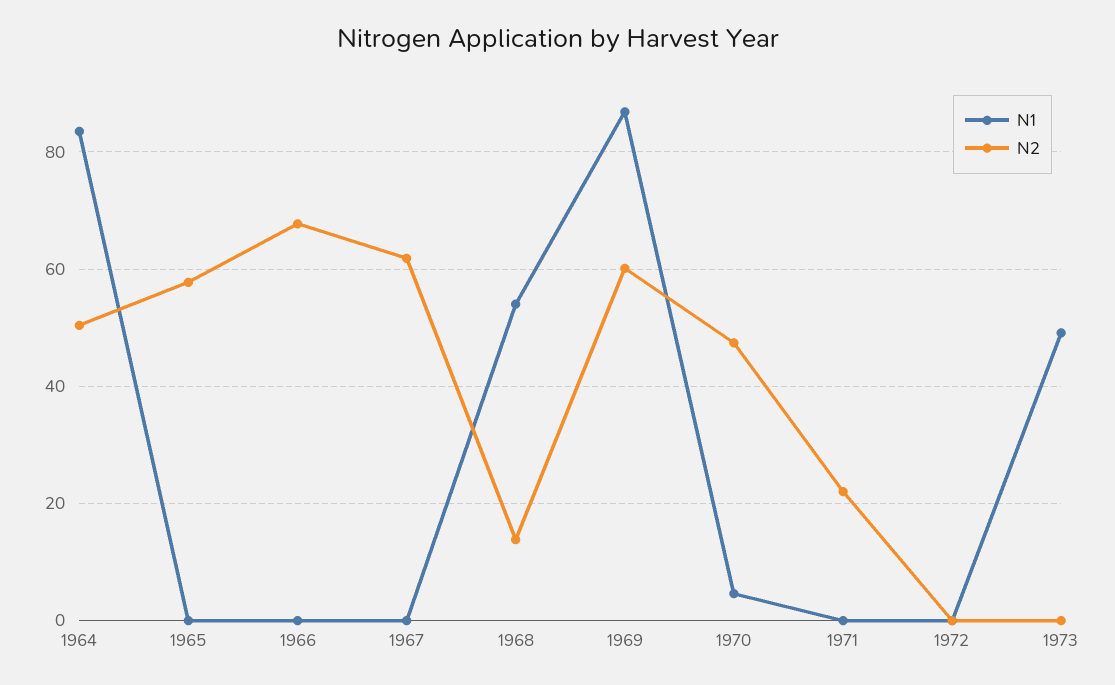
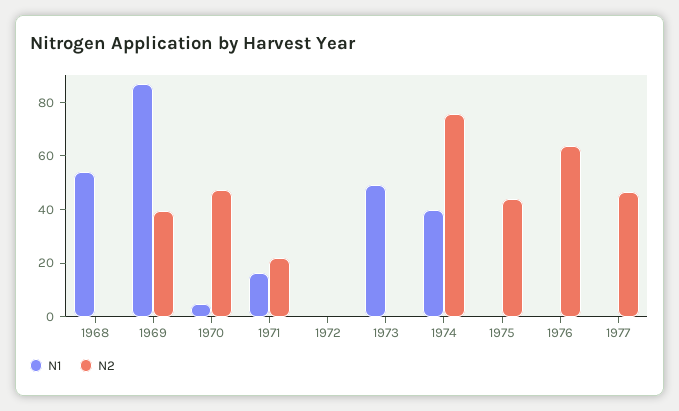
N1, 1964: 84 -> none
N2, 1964: 50 -> none
N1, 1965: 0 -> none
N2, 1965: 58 -> none
N1, 1966: 0 -> none
N2, 1966: 68 -> none
N1, 1967: 0 -> none
N2, 1967: 62 -> none
N2, 1968: 14 -> 0
N2, 1969: 60 -> 40
N1, 1971: 0 -> 15
N1, 1974: none -> 40
N2, 1974: none -> 75
N1, 1975: none -> 0
N2, 1975: none -> 45
N1, 1976: none -> 0
N2, 1976: none -> 65
N1, 1977: none -> 0
N2, 1977: none -> 45

